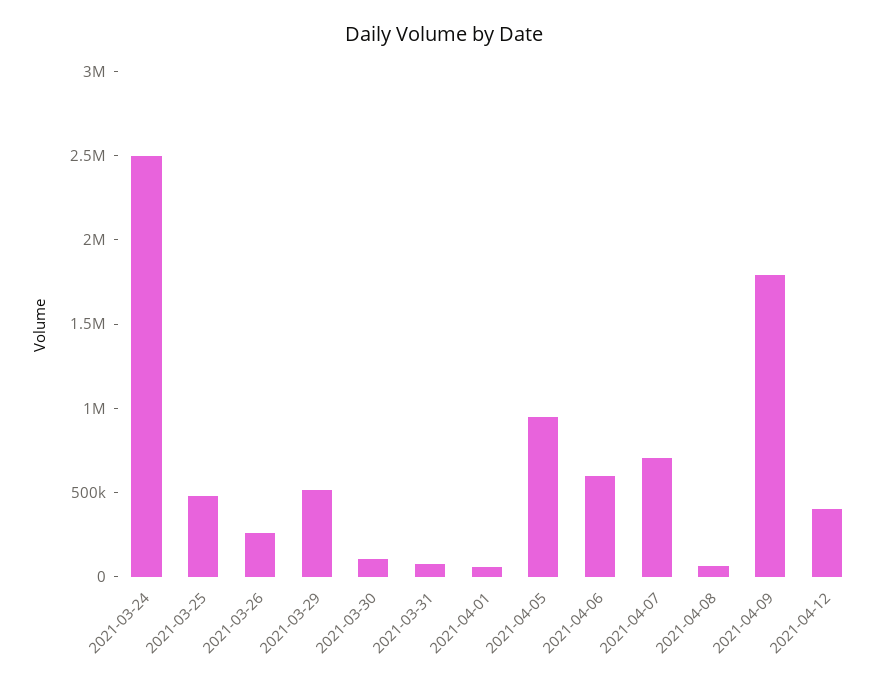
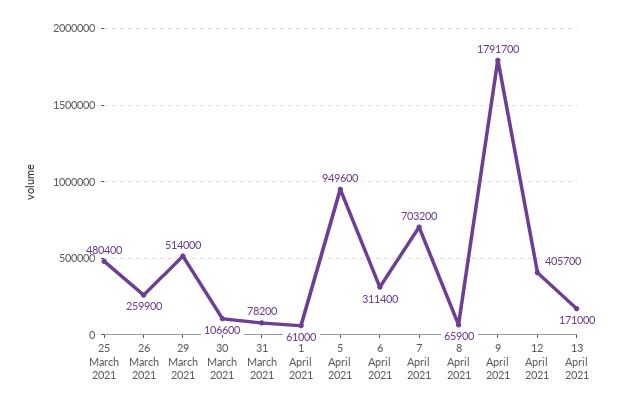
2021-03-24: 2500000 -> none
2021-04-06: 600000 -> 311400
13 April 2021: none -> 171000

